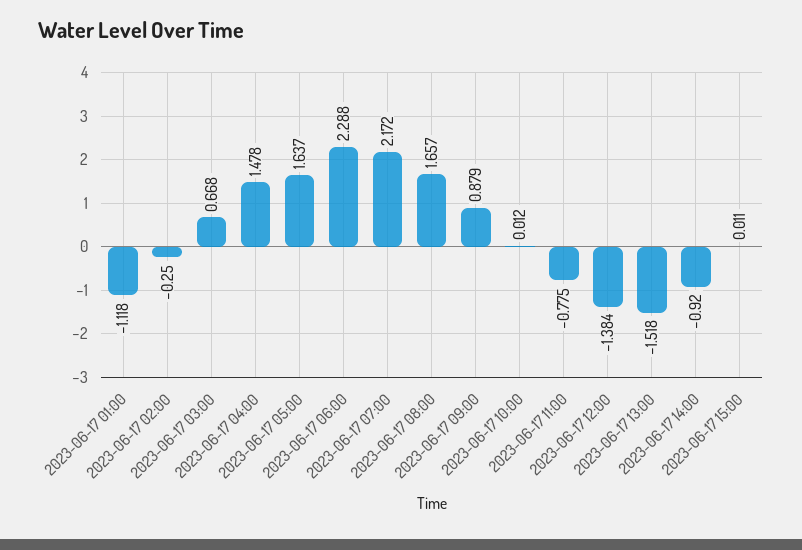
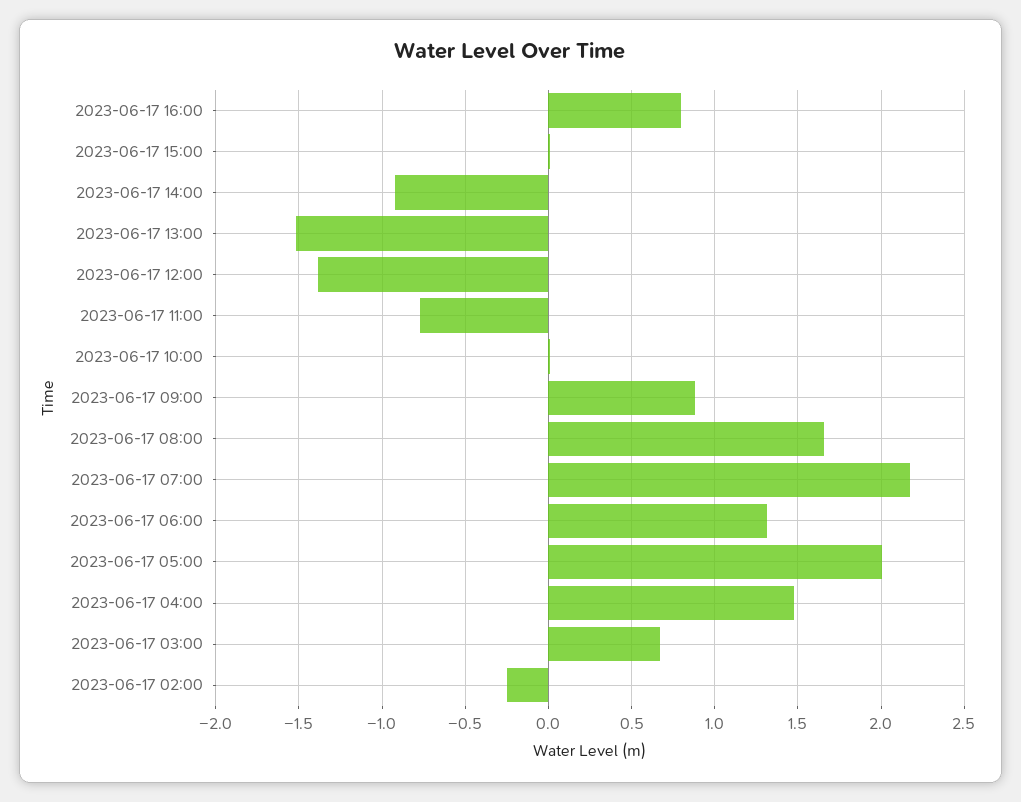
2023-06-17 01:00: -1.118 -> none
2023-06-17 05:00: 1.637 -> 2
2023-06-17 06:00: 2.288 -> 1.3
2023-06-17 16:00: none -> 0.8

